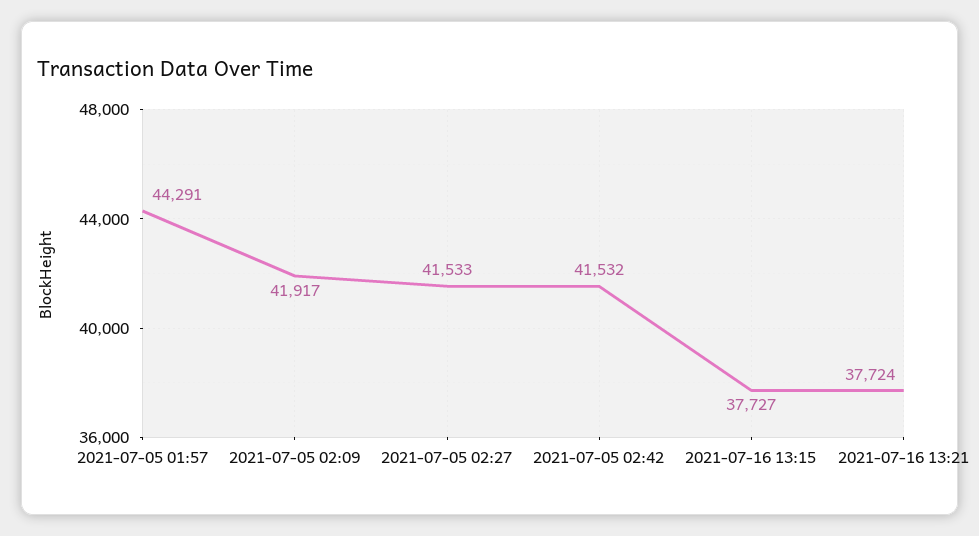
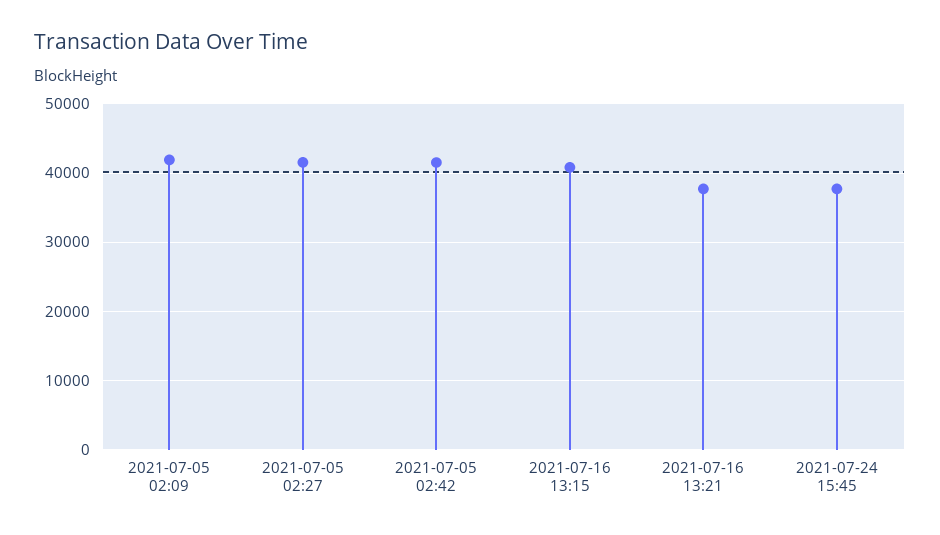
2021-07-05 01:57: 44291 -> none
2021-07-16 13:15: 37727 -> 41000
2021-07-24 15:45: none -> 38000

